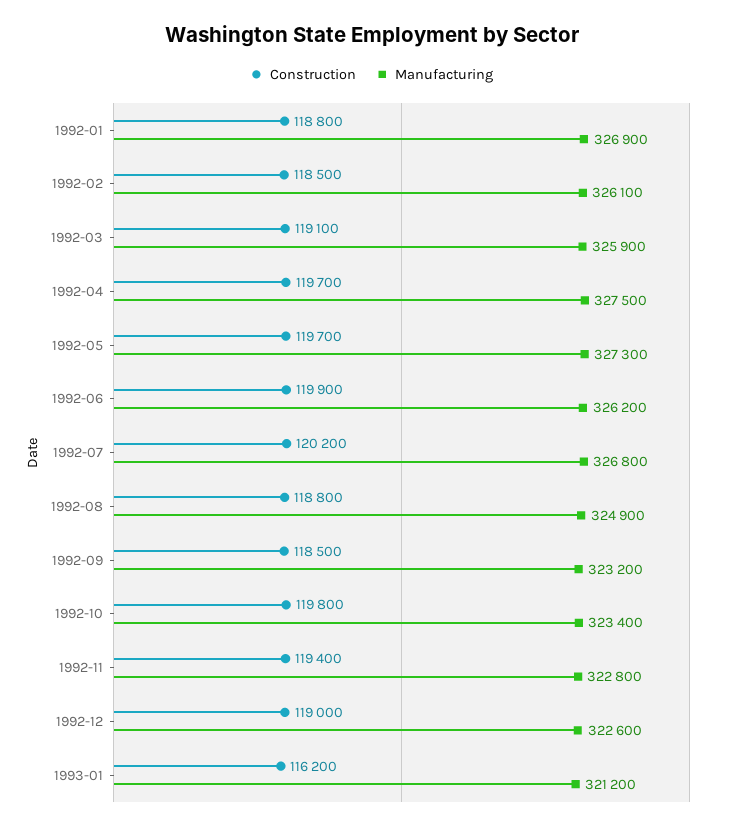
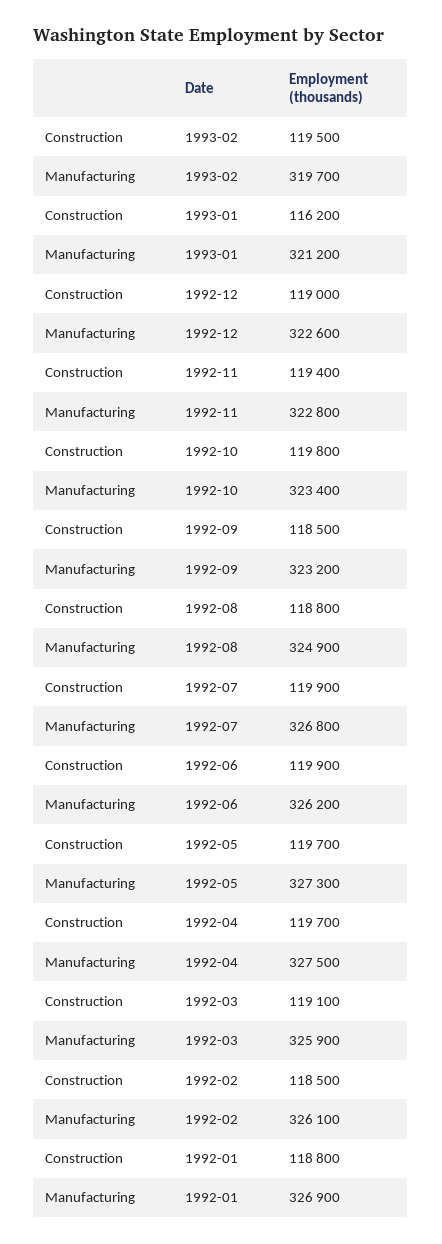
Construction, 1992-07: 120200 -> 119900
Construction, 1993-02: none -> 119500
Manufacturing, 1993-02: none -> 319700

